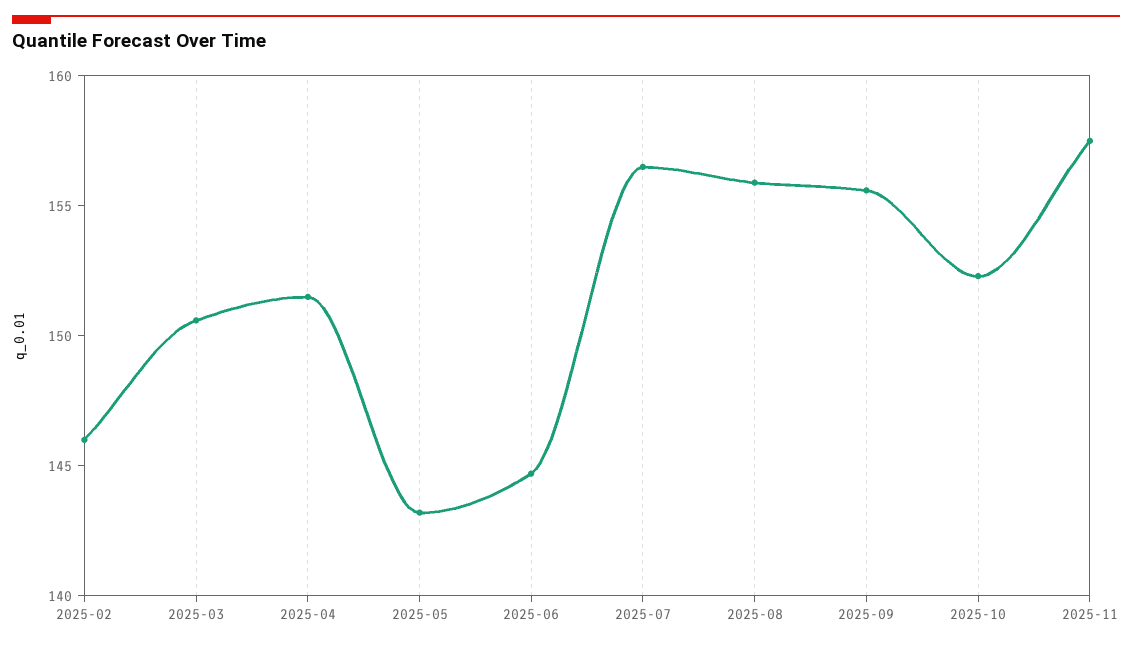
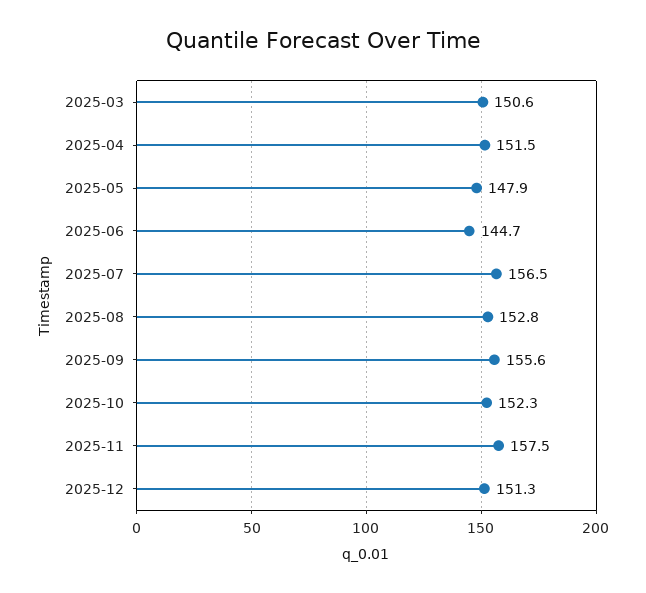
2025-02: 146 -> none
2025-05: 143 -> 147.9
2025-08: 156 -> 152.8
2025-12: none -> 151.3

